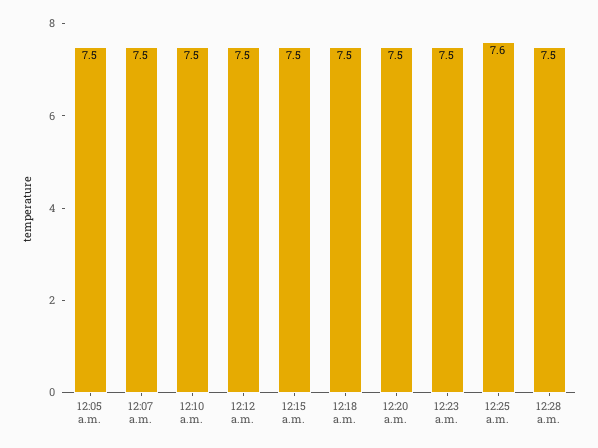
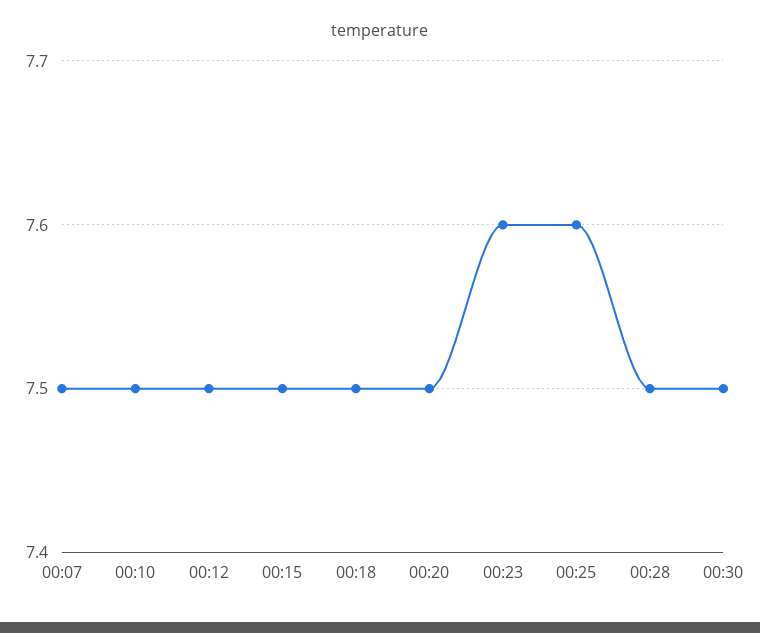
12:05 a.m.: 7.5 -> none
12:23 a.m.: 7.5 -> 7.6
00:30: none -> 7.5

